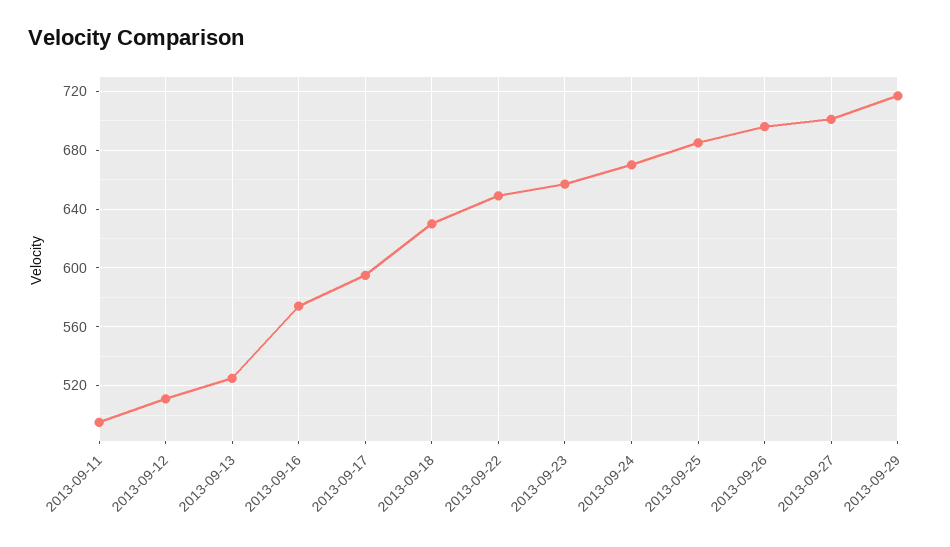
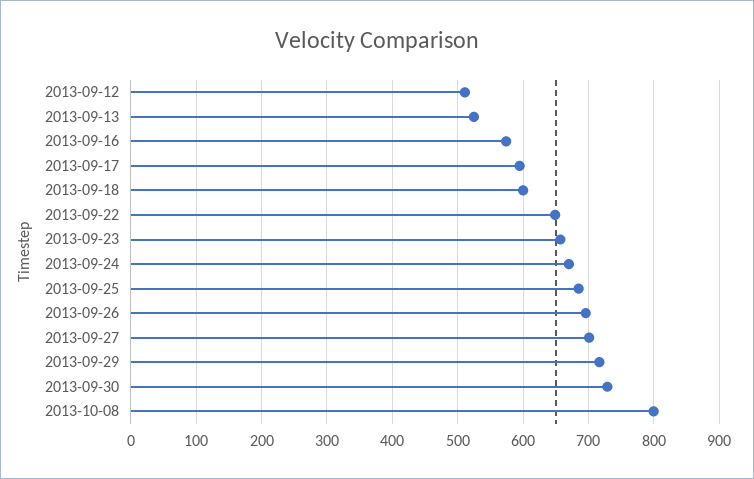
2013-09-11: 495 -> none
2013-09-18: 630 -> 600
2013-09-30: none -> 730
2013-10-08: none -> 800

